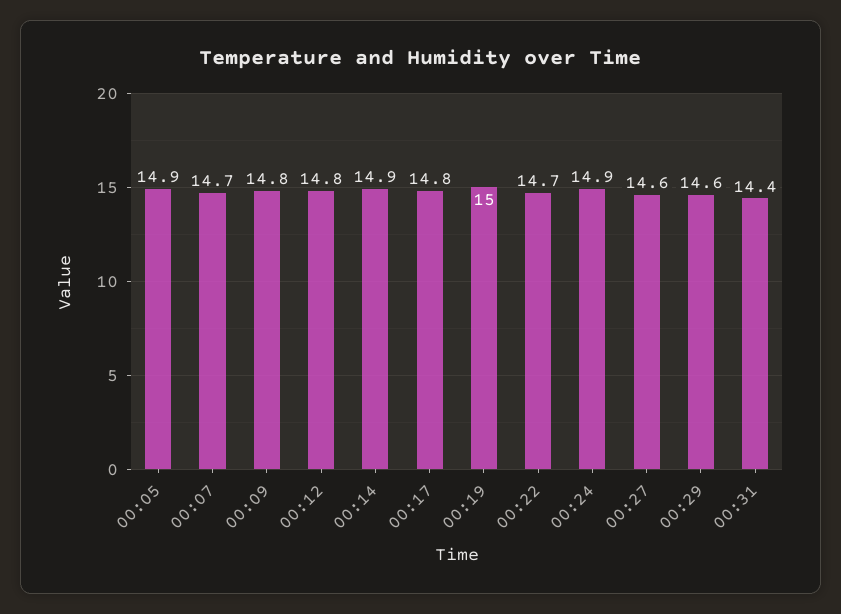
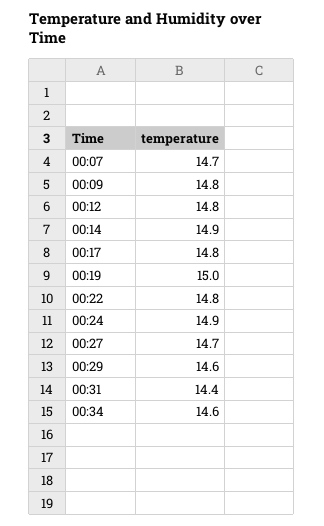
00:05: 14.9 -> none
00:22: 14.7 -> 14.8
00:27: 14.6 -> 14.7
00:34: none -> 14.6

